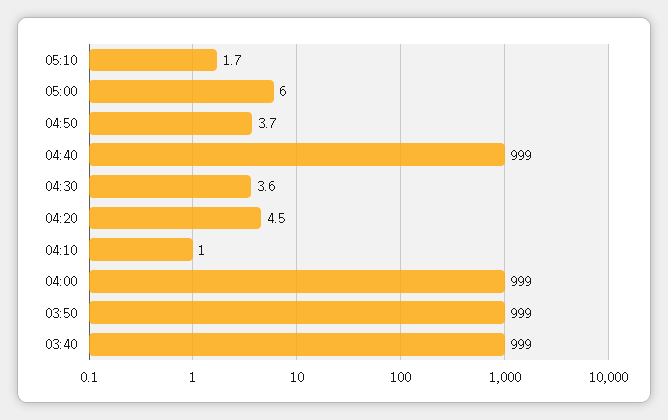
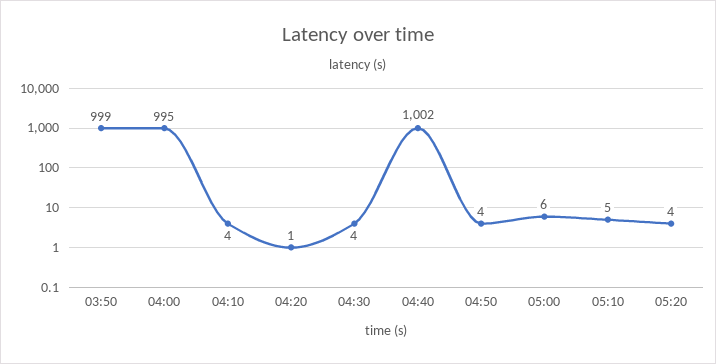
05:10: 1.7 -> 5
04:40: 999 -> 1002
04:20: 4.5 -> 1
04:10: 1 -> 4
04:00: 999 -> 995
03:40: 999 -> none
05:20: none -> 4

